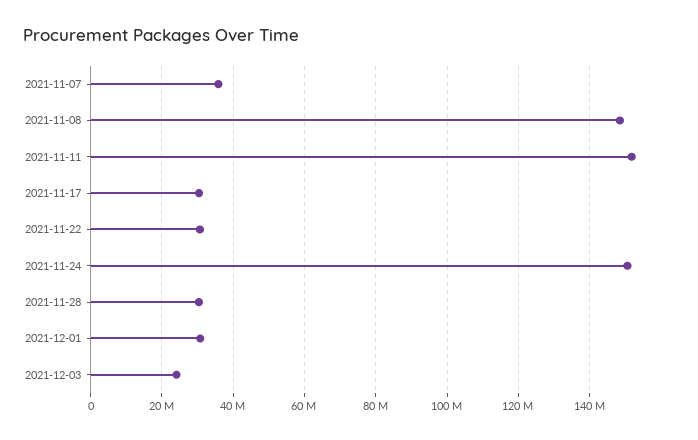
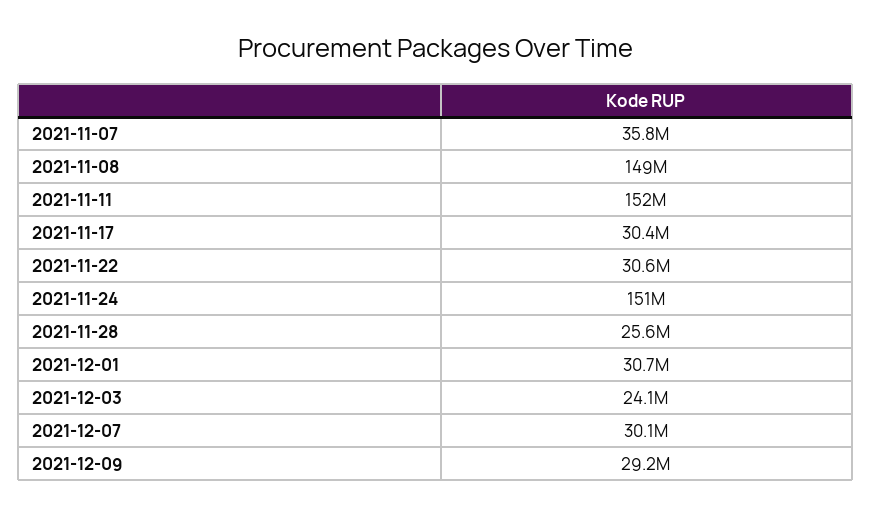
2021-11-28: 30000000 -> 25600000
2021-12-07: none -> 30100000
2021-12-09: none -> 29200000

